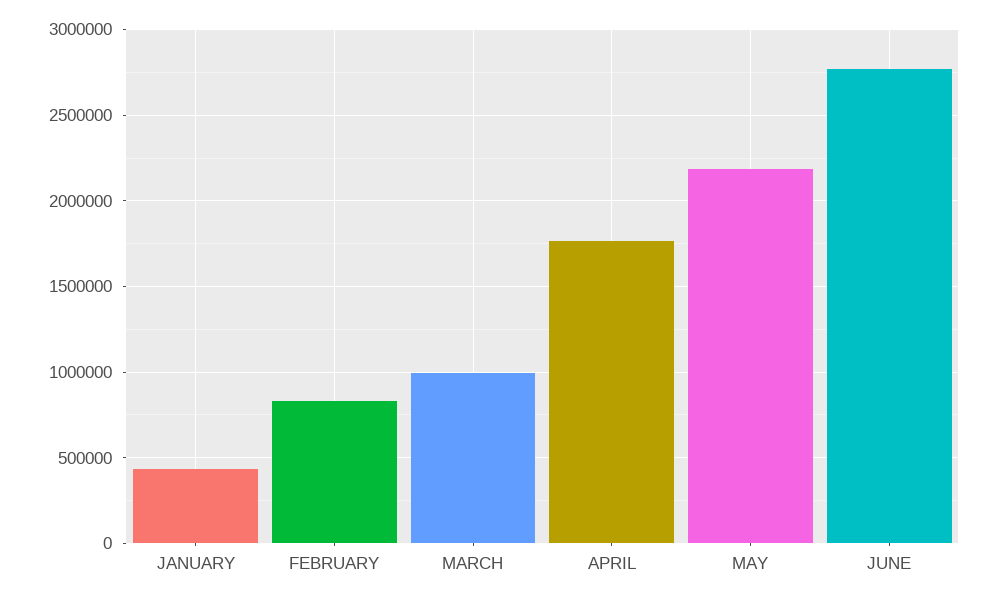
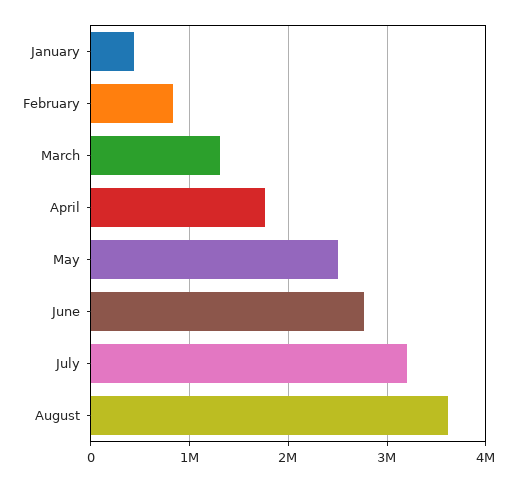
MARCH: 1000000 -> 1300000
MAY: 2200000 -> 2500000
July: none -> 3200000
August: none -> 3600000

